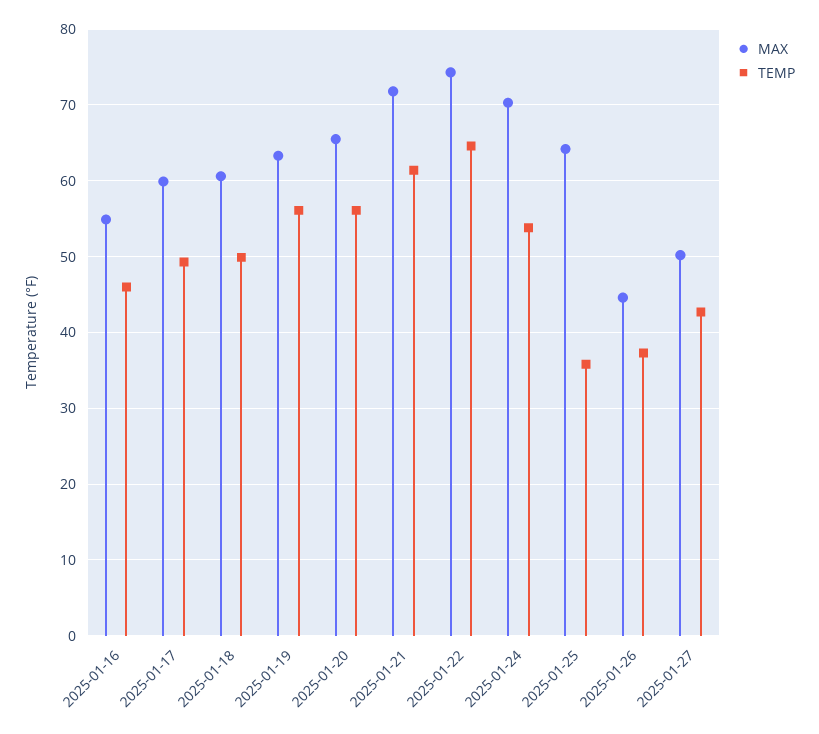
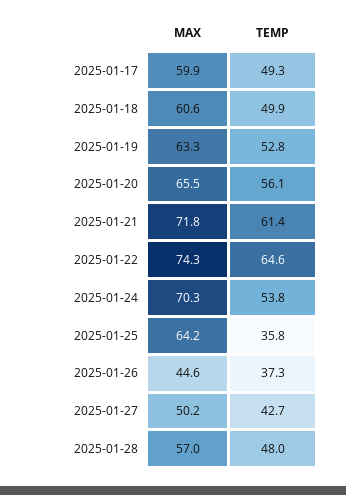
MAX, 2025-01-16: 55 -> none
TEMP, 2025-01-16: 46 -> none
TEMP, 2025-01-19: 56 -> 52.8
MAX, 2025-01-28: none -> 57
TEMP, 2025-01-28: none -> 48

